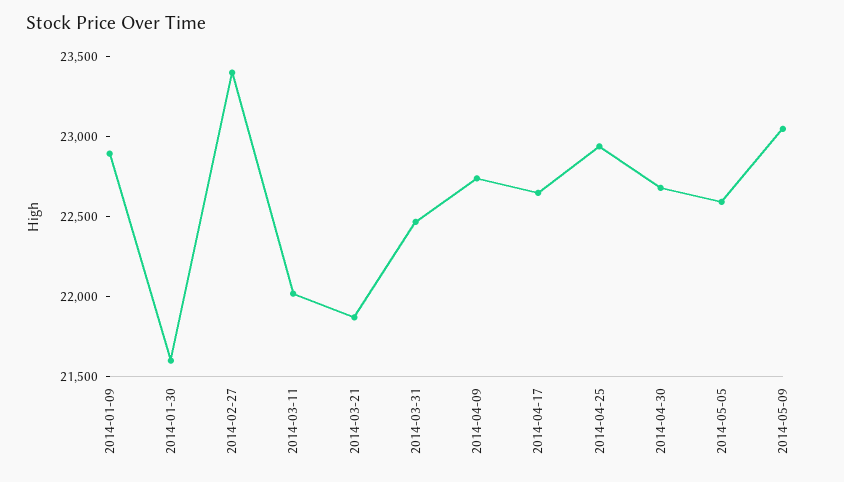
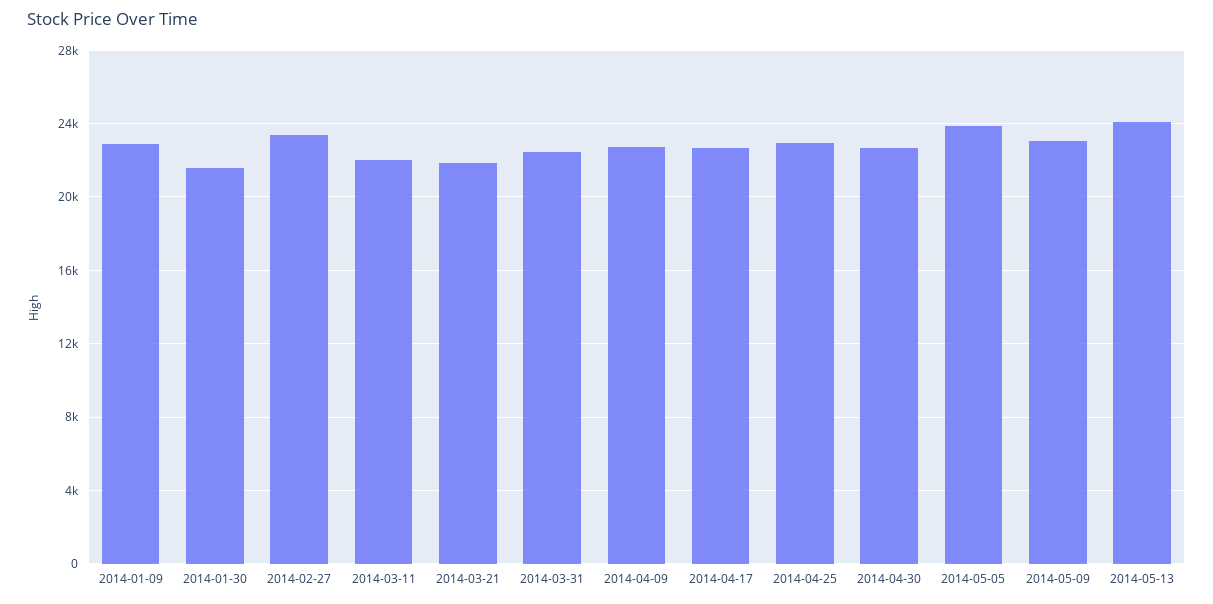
2014-05-05: 22600 -> 24000
2014-05-13: none -> 24000

